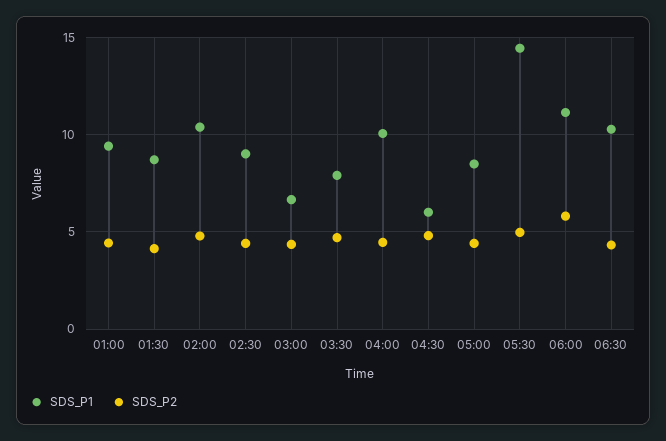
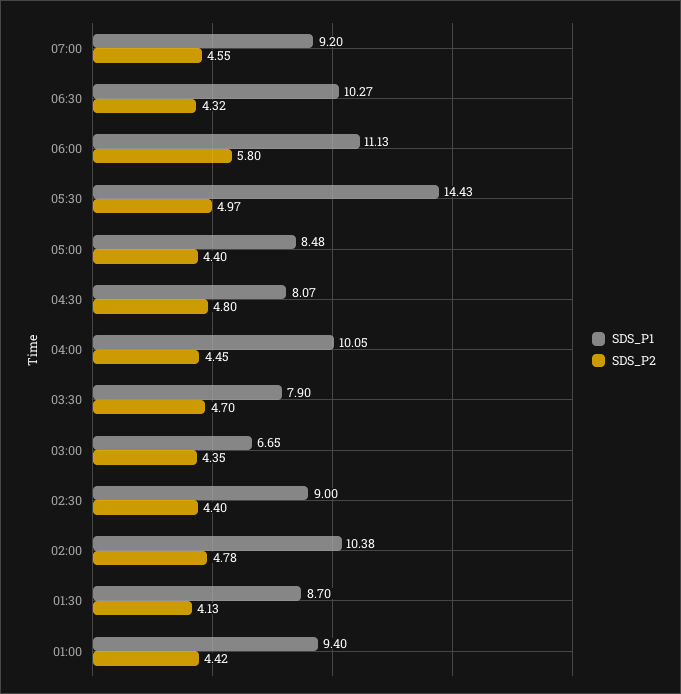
SDS_P1, 04:30: 6 -> 8.07
SDS_P1, 07:00: none -> 9.2
SDS_P2, 07:00: none -> 4.55

